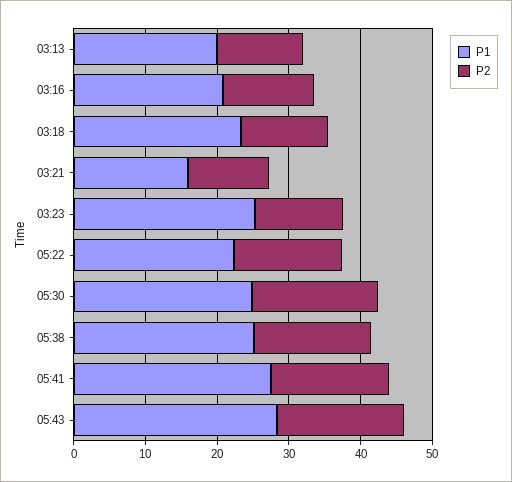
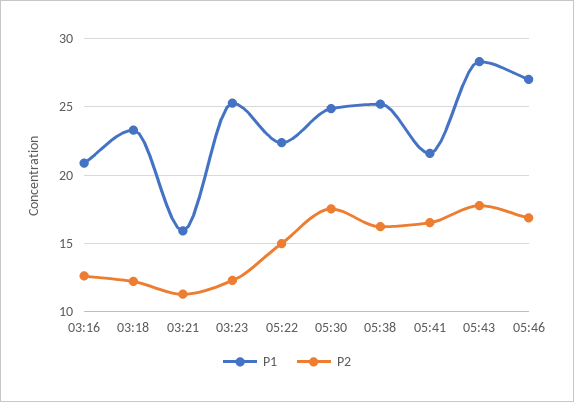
P1, 03:13: 20 -> none
P2, 03:13: 12 -> none
P1, 05:41: 28 -> 21.5
P1, 05:46: none -> 27
P2, 05:46: none -> 17

